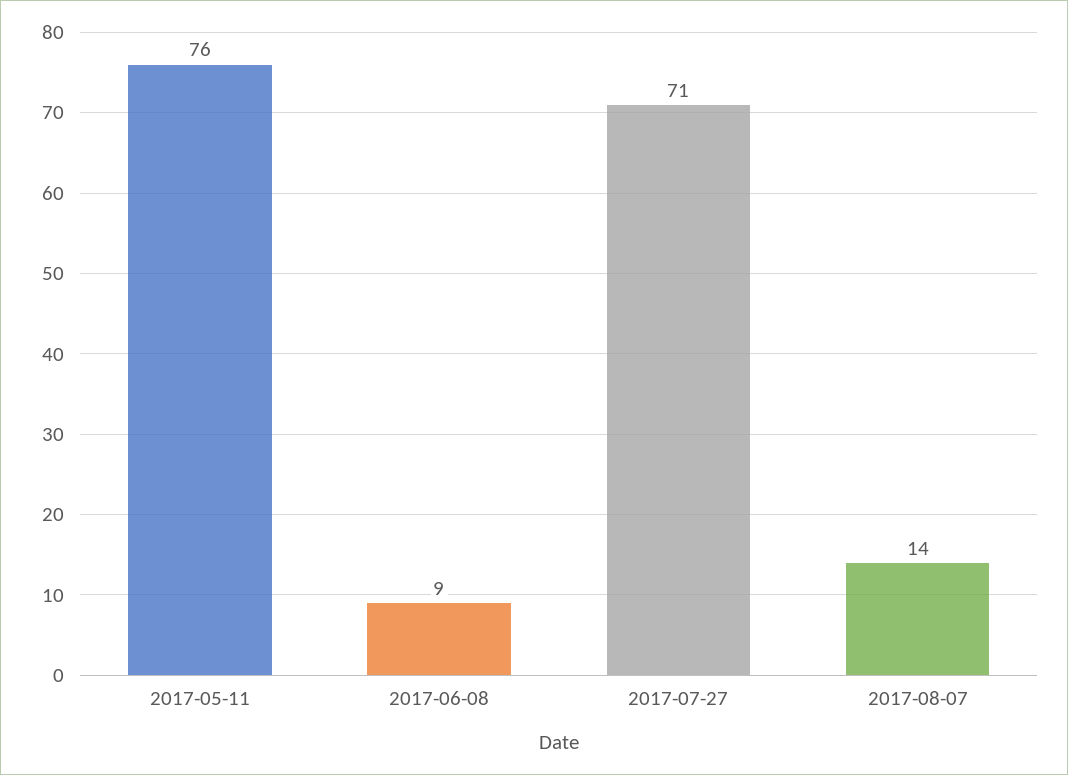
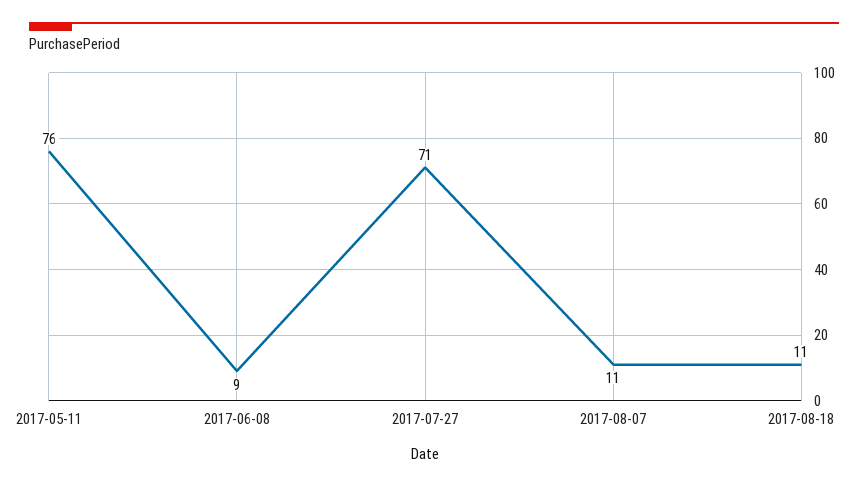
2017-08-07: 14 -> 11
2017-08-18: none -> 11

